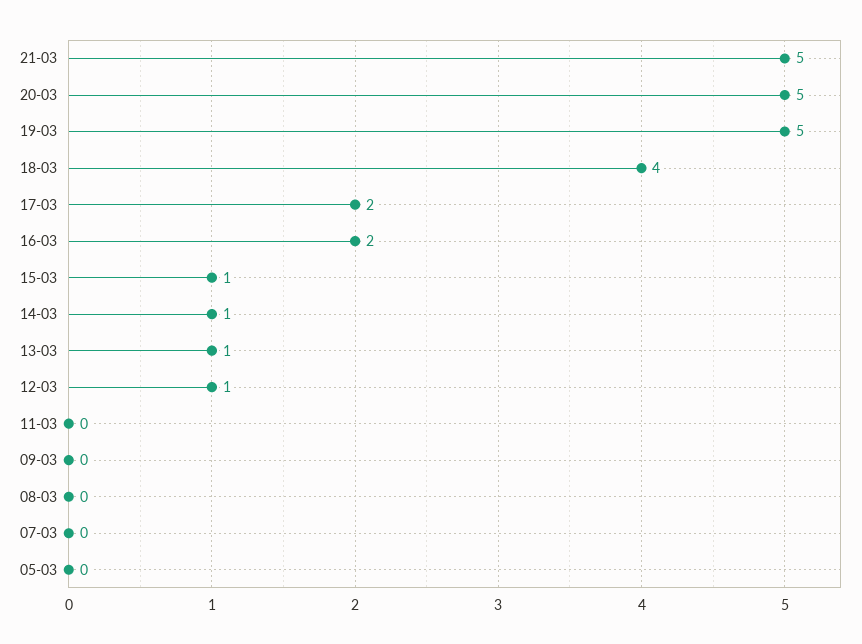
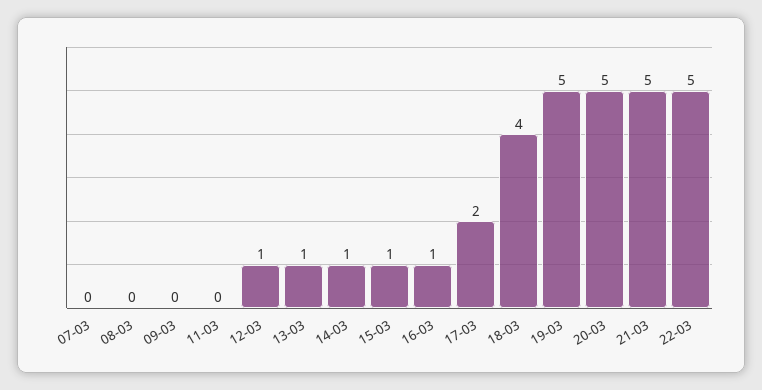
16-03: 2 -> 1
05-03: 0 -> none
22-03: none -> 5

